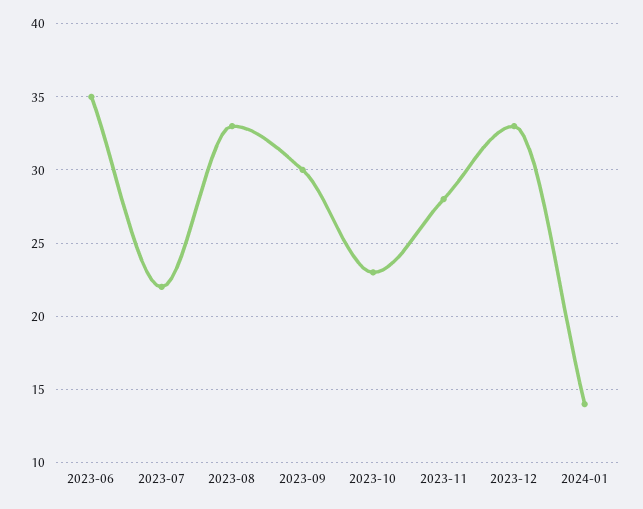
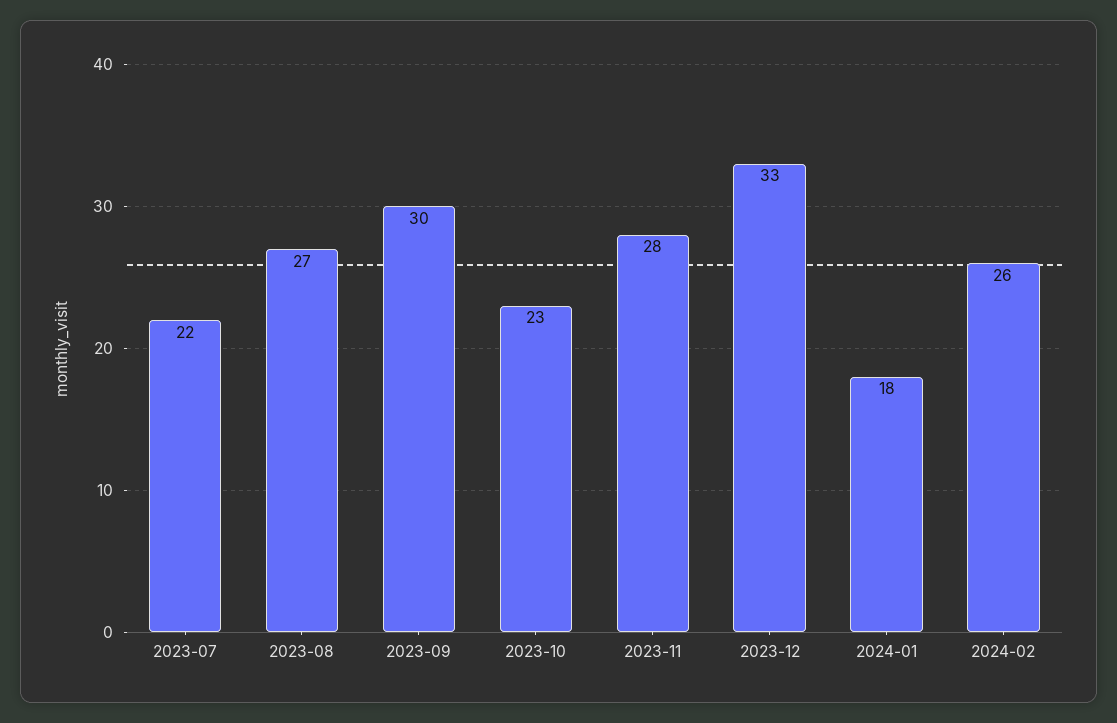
2023-06: 35 -> none
2023-08: 33 -> 27
2024-01: 14 -> 18
2024-02: none -> 26

